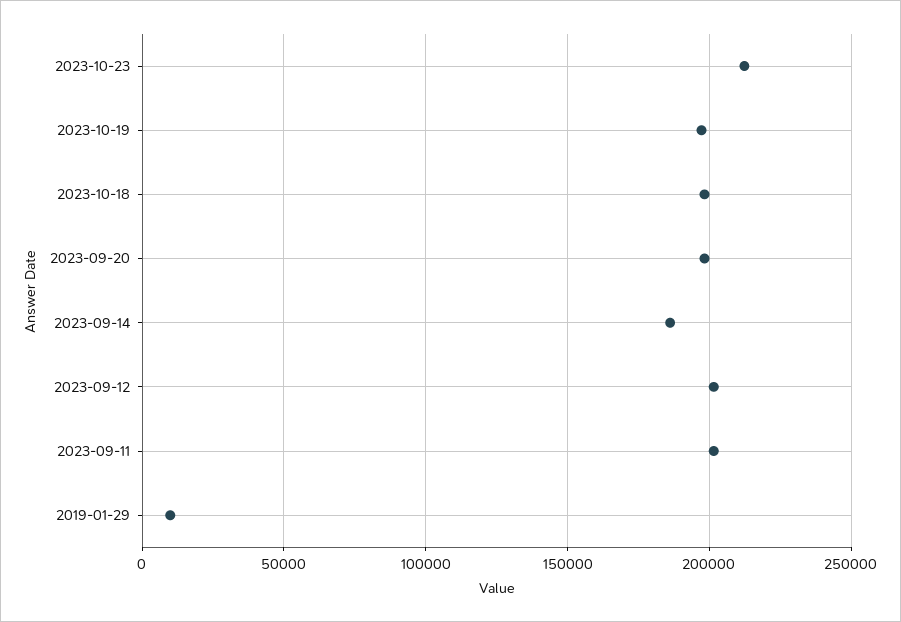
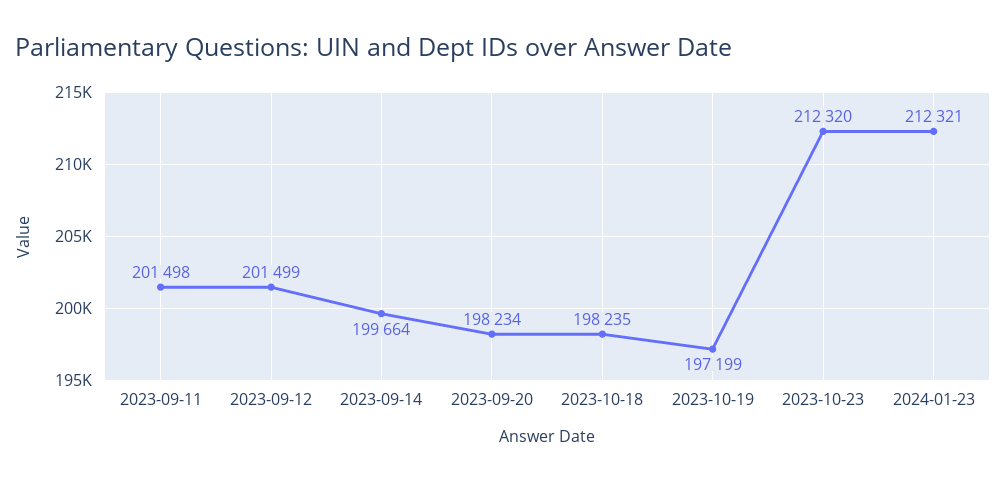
2023-09-14: 185000 -> 199664
2019-01-29: 10000 -> none
2024-01-23: none -> 212321

